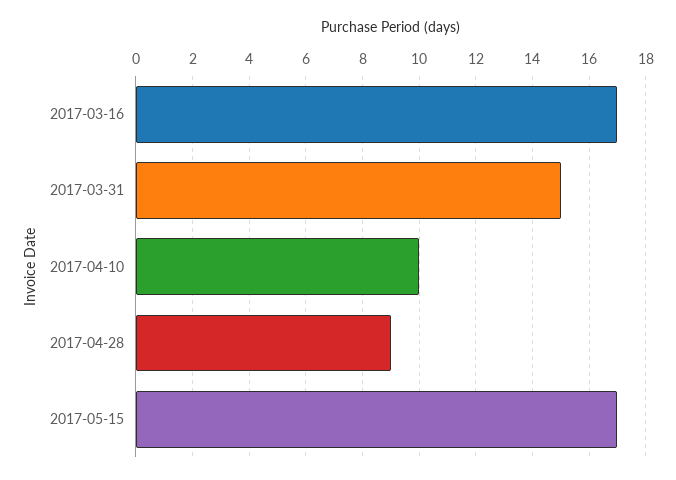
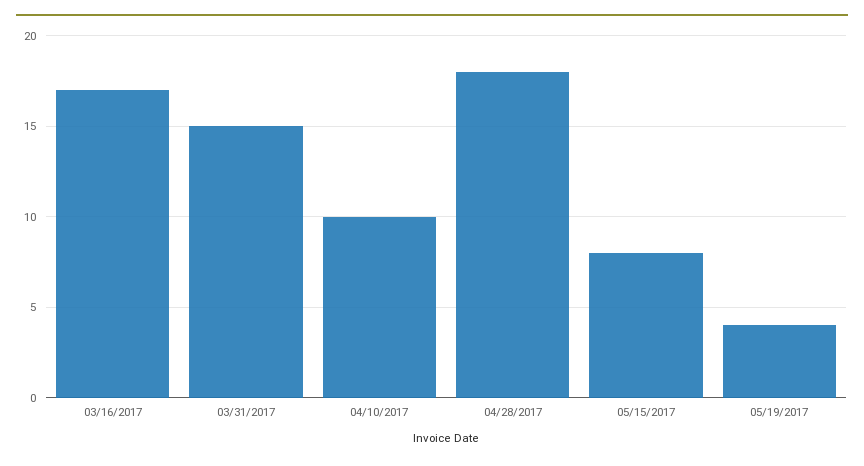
2017-04-28: 9 -> 18
2017-05-15: 17 -> 8
05/19/2017: none -> 4

